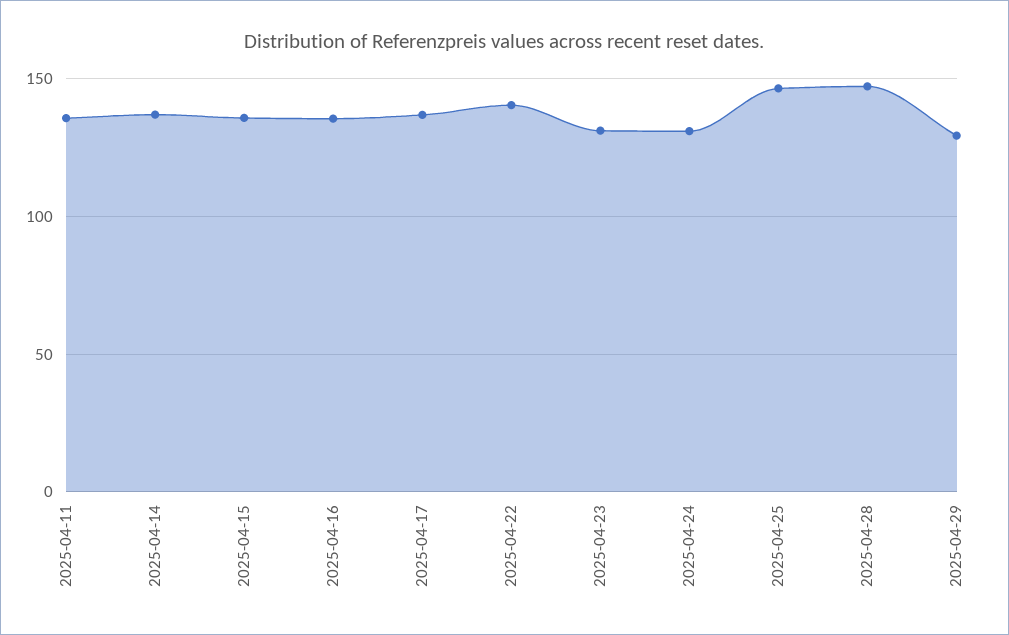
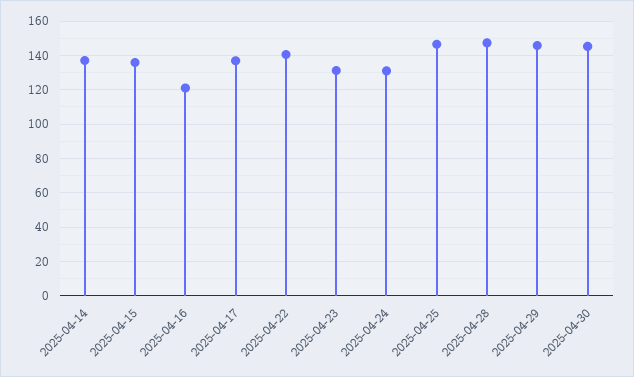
2025-04-11: 135 -> none
2025-04-16: 135 -> 120
2025-04-29: 130 -> 145
2025-04-30: none -> 145

